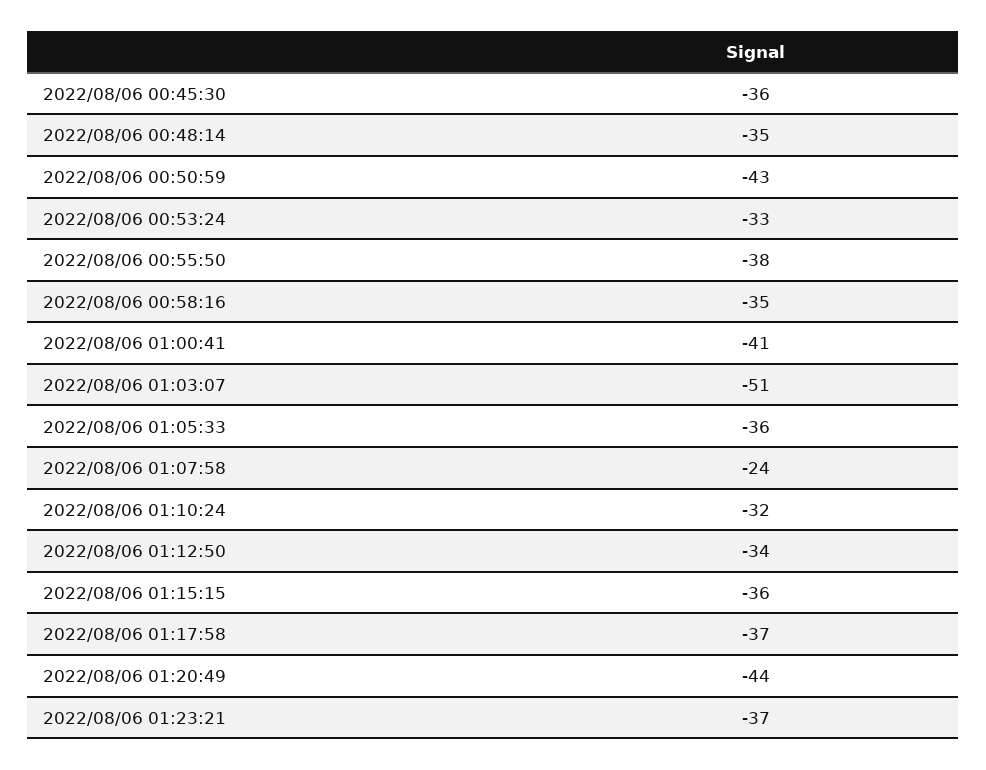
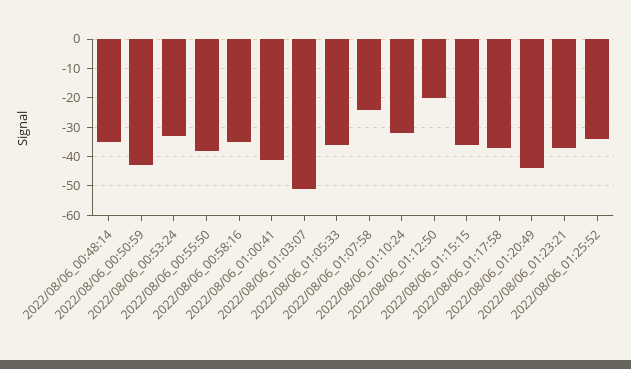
2022/08/06 00:45:30: -36 -> none
2022/08/06 01:12:50: -34 -> -20
2022/08/06_01:25:52: none -> -35

